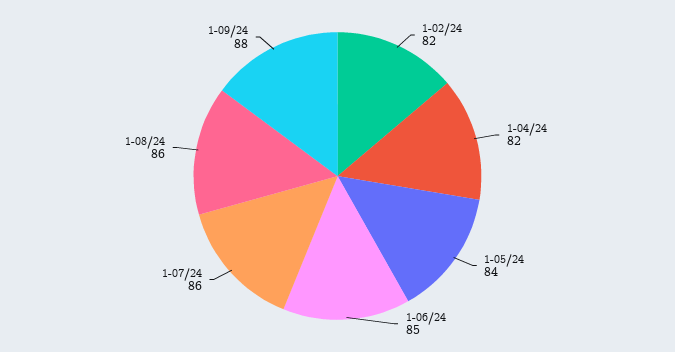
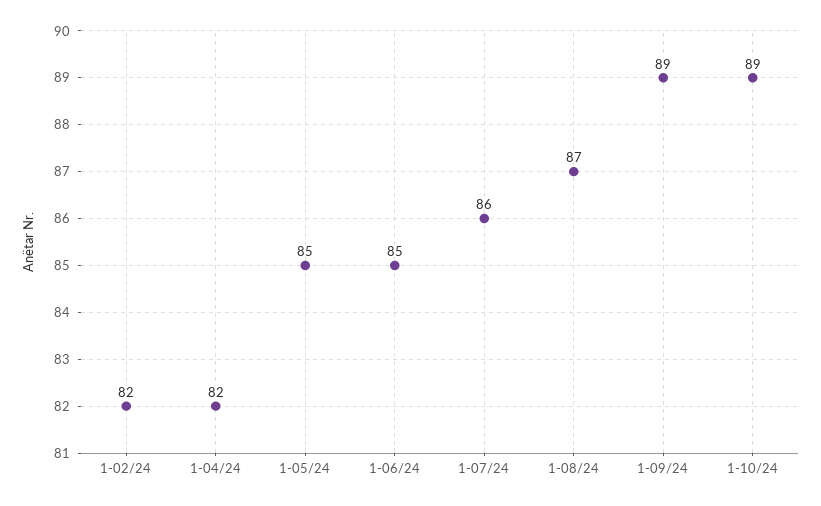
1-05/24: 84 -> 85
1-08/24: 86 -> 87
1-09/24: 88 -> 89
1-10/24: none -> 89

